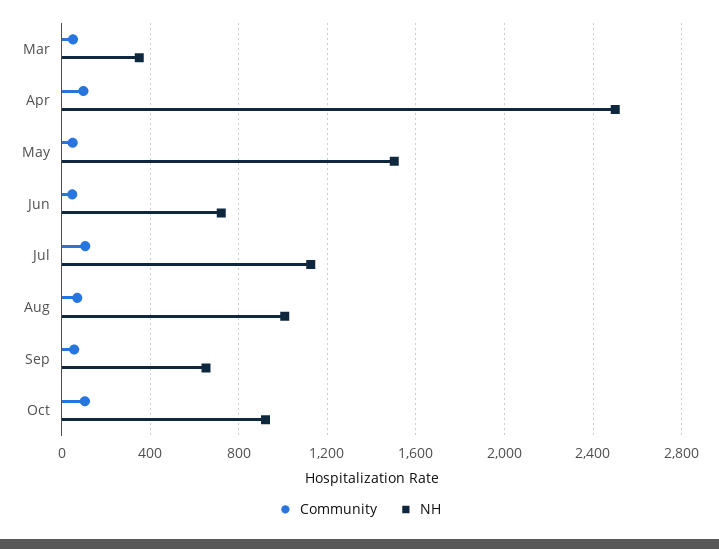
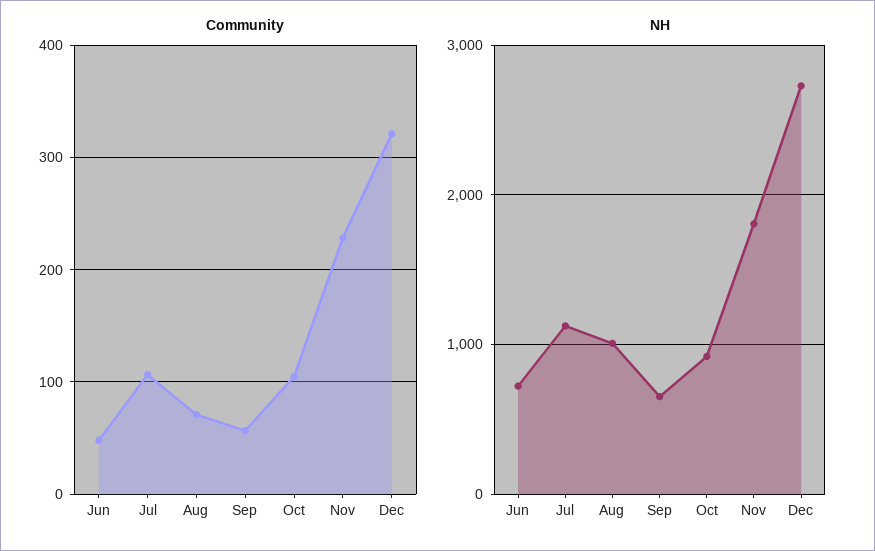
Community, Mar: 50 -> none
NH, Mar: 350 -> none
Community, Apr: 100 -> none
NH, Apr: 2500 -> none
Community, May: 50 -> none
NH, May: 1500 -> none
Community, Nov: none -> 230
Community, Dec: none -> 320
NH, Nov: none -> 1800
NH, Dec: none -> 2700

